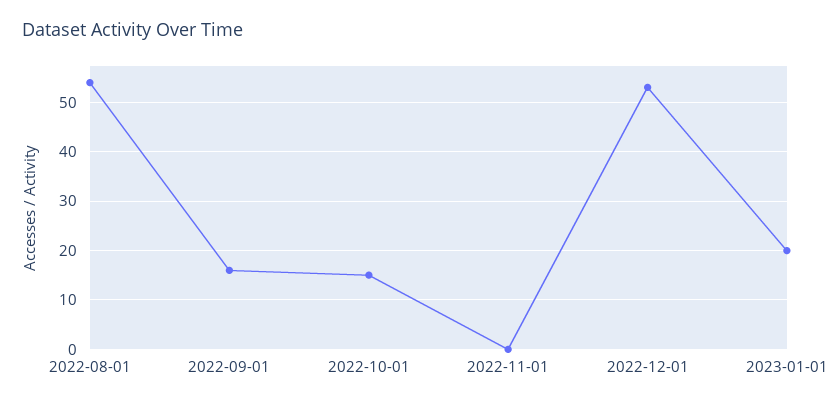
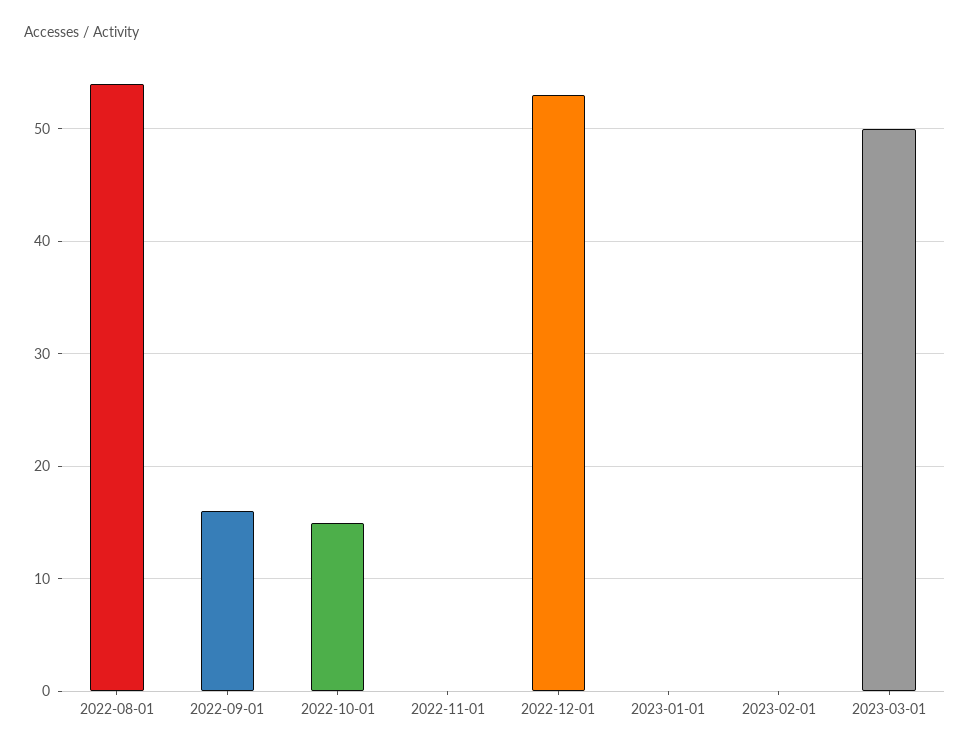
2023-01-01: 20 -> 0
2023-02-01: none -> 0
2023-03-01: none -> 50

